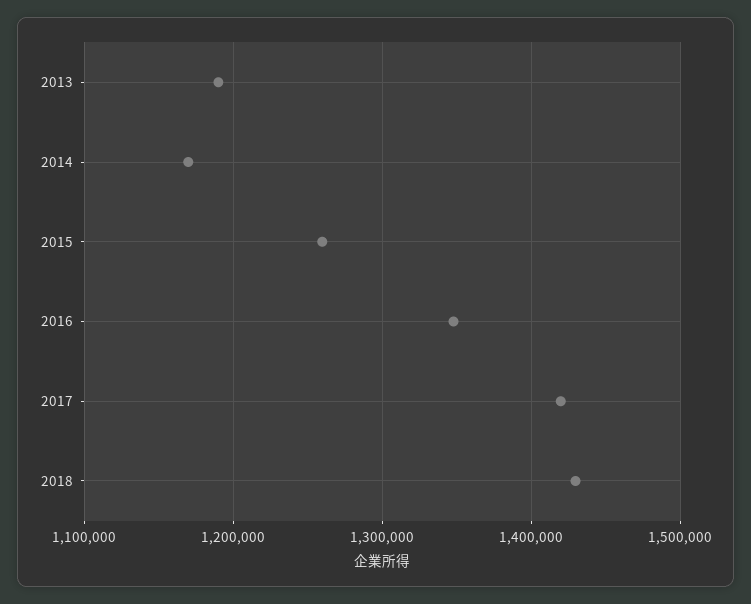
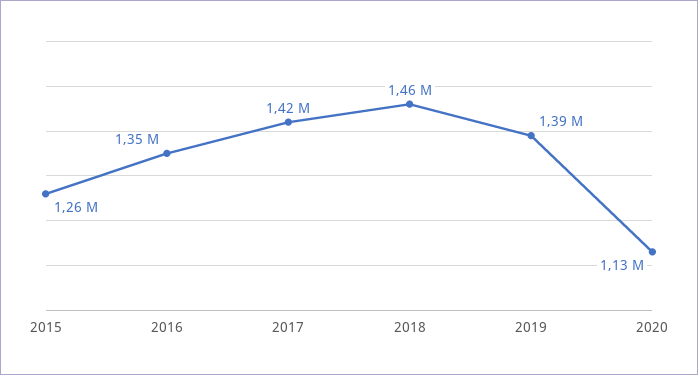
2013: 1190000 -> none
2014: 1170000 -> none
2018: 1430000 -> 1460000
2019: none -> 1390000
2020: none -> 1130000

